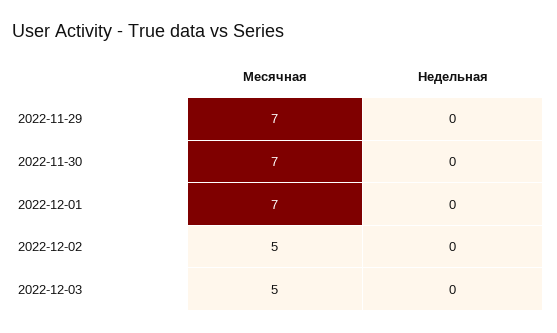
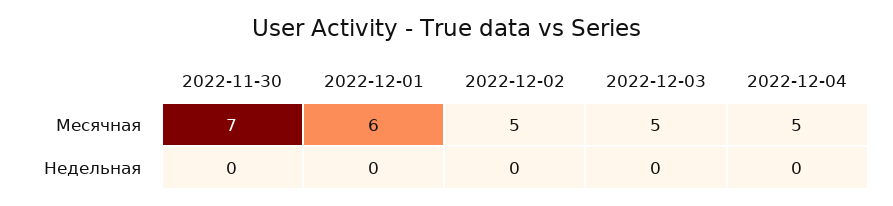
Месячная, 2022-11-29: 7 -> none
Недельная, 2022-11-29: 0 -> none
Месячная, 2022-12-01: 7 -> 6
Месячная, 2022-12-04: none -> 5
Недельная, 2022-12-04: none -> 0

